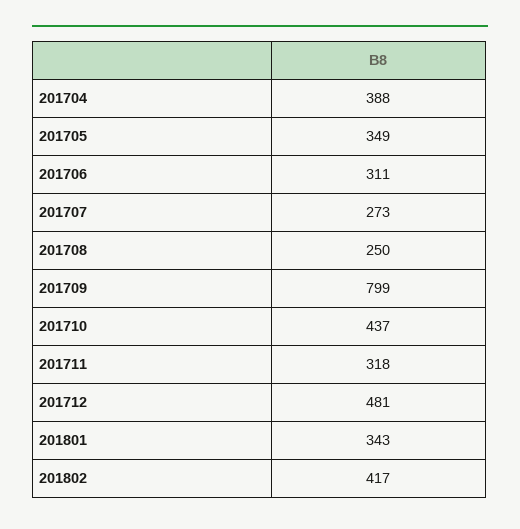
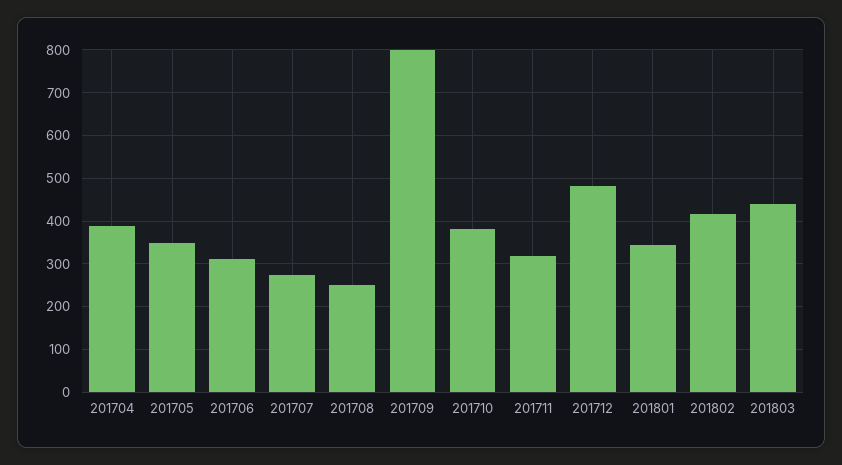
201710: 437 -> 380
201803: none -> 440

